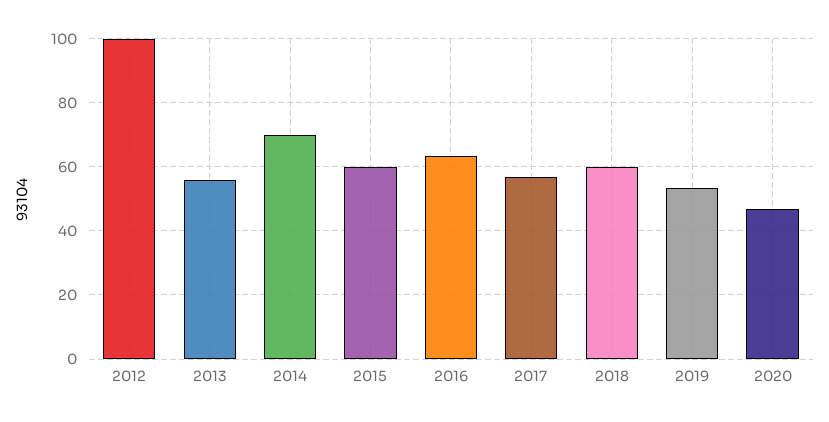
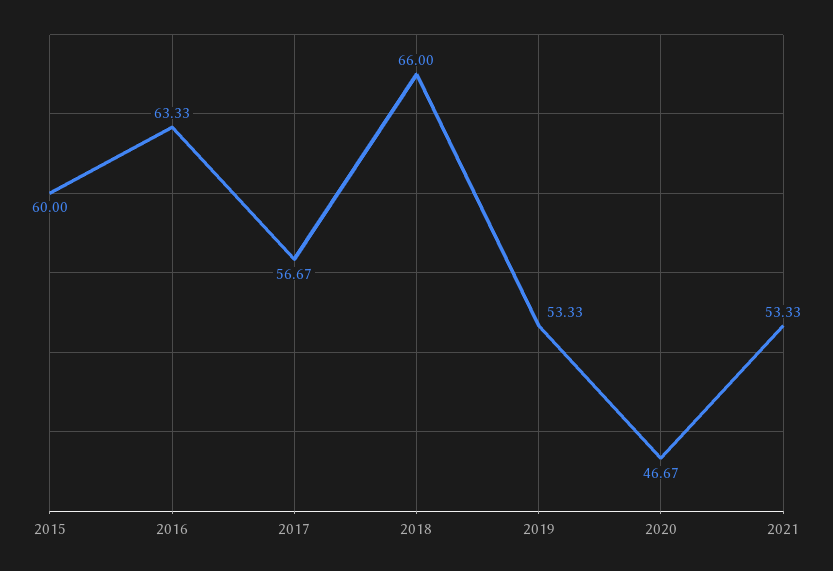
2012: 100 -> none
2013: 56 -> none
2014: 70 -> none
2018: 60 -> 66
2021: none -> 53.33

